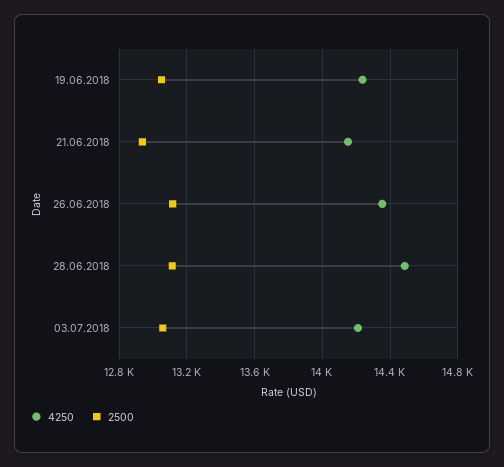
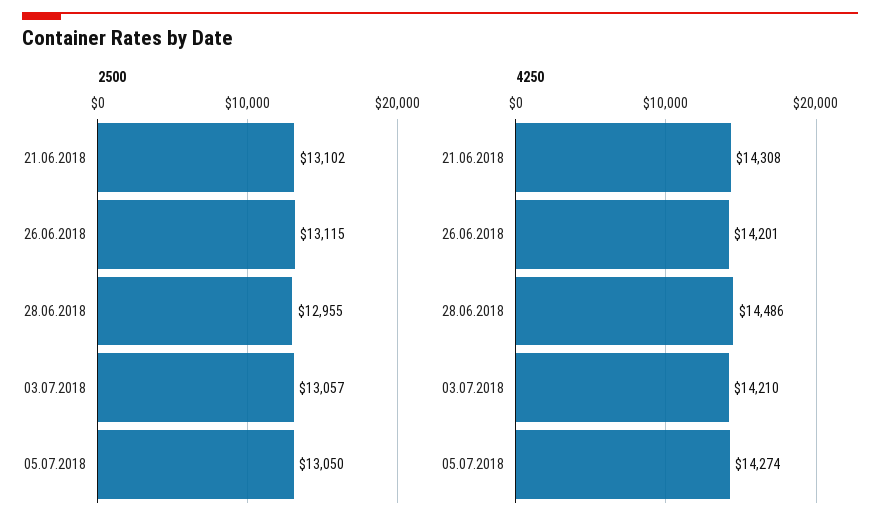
4250, 19.06.2018: 14250 -> none
2500, 19.06.2018: 13050 -> none
4250, 21.06.2018: 14150 -> 14308
2500, 21.06.2018: 12950 -> 13102
4250, 26.06.2018: 14350 -> 14201
2500, 28.06.2018: 13100 -> 12955
2500, 05.07.2018: none -> 13050
4250, 05.07.2018: none -> 14274

